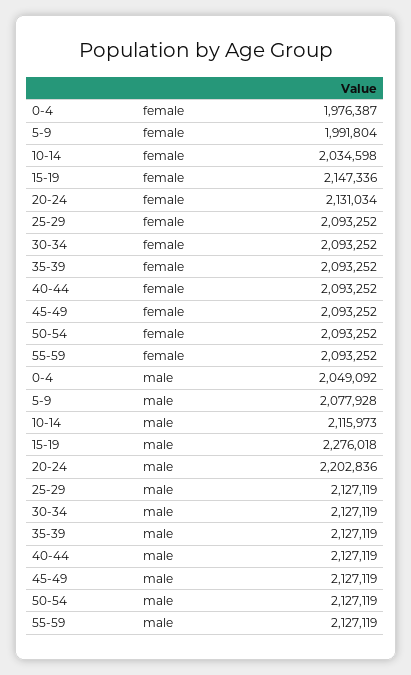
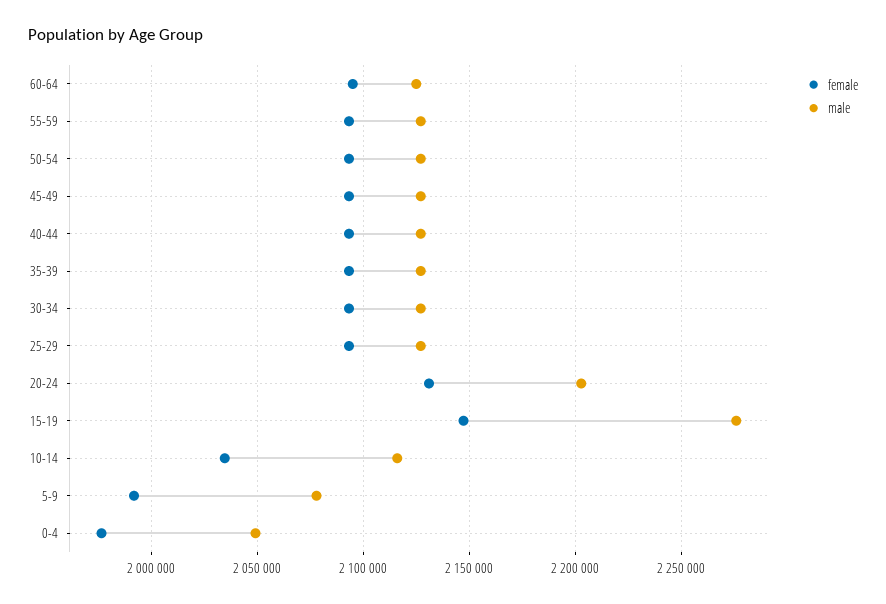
female, 60-64: none -> 2095000
male, 60-64: none -> 2125000

